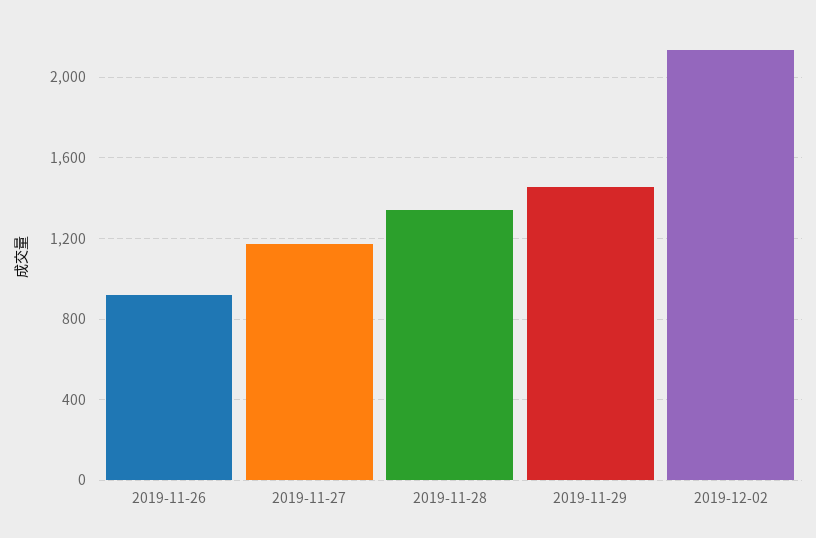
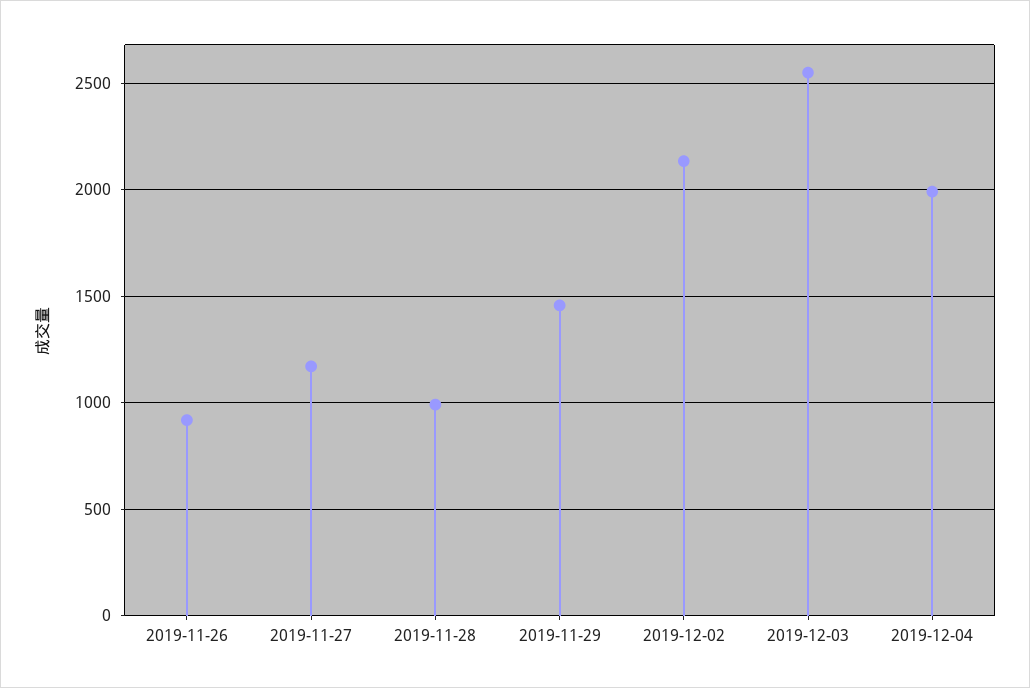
2019-11-28: 1350 -> 1000
2019-12-03: none -> 2550
2019-12-04: none -> 2000

